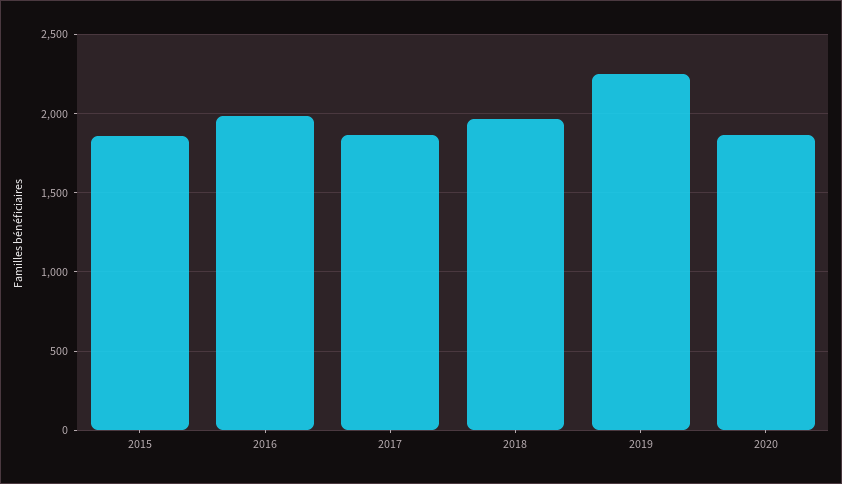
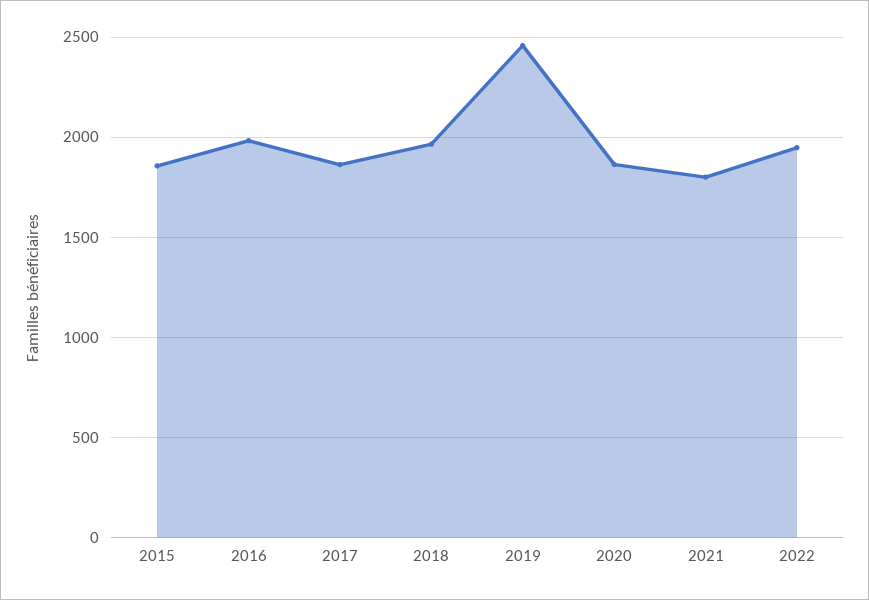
2019: 2250 -> 2450
2021: none -> 1800
2022: none -> 1950

